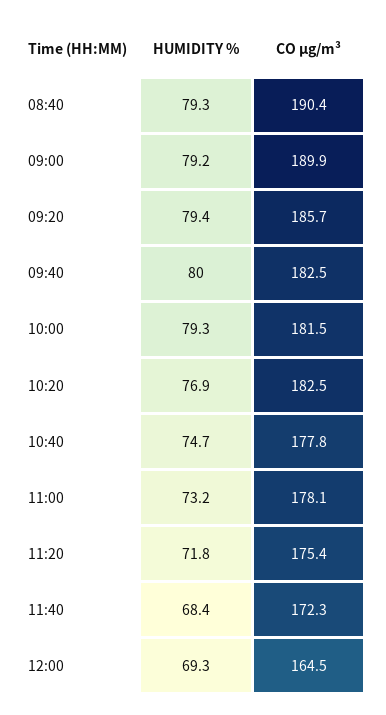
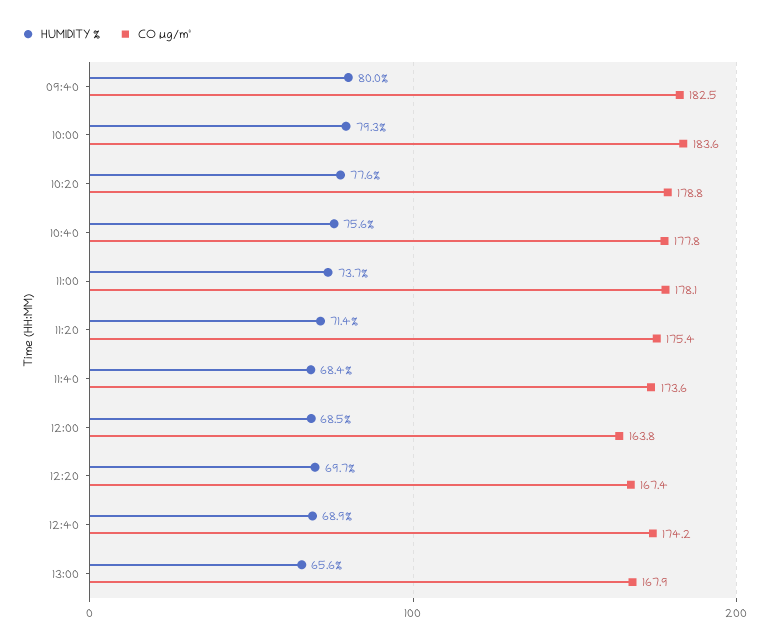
HUMIDITY %, 08:40: 79.3 -> none
CO µg/m³, 08:40: 190.4 -> none
HUMIDITY %, 09:00: 79.2 -> none
CO µg/m³, 09:00: 189.9 -> none
HUMIDITY %, 09:20: 79.4 -> none
CO µg/m³, 09:20: 185.7 -> none
CO µg/m³, 10:00: 181.5 -> 183.6
HUMIDITY %, 10:20: 76.9 -> 77.6
CO µg/m³, 10:20: 182.5 -> 178.8
HUMIDITY %, 10:40: 74.7 -> 75.6
HUMIDITY %, 11:00: 73.2 -> 73.7
HUMIDITY %, 11:20: 71.8 -> 71.4
CO µg/m³, 11:40: 172.3 -> 173.6
HUMIDITY %, 12:00: 69.3 -> 68.5
CO µg/m³, 12:00: 164.5 -> 163.8
HUMIDITY %, 12:20: none -> 69.7
CO µg/m³, 12:20: none -> 167.4
HUMIDITY %, 12:40: none -> 68.9
CO µg/m³, 12:40: none -> 174.2
HUMIDITY %, 13:00: none -> 65.6
CO µg/m³, 13:00: none -> 167.9

